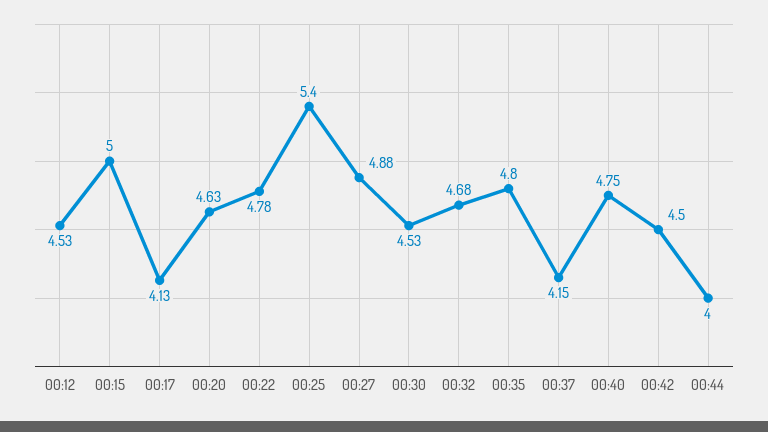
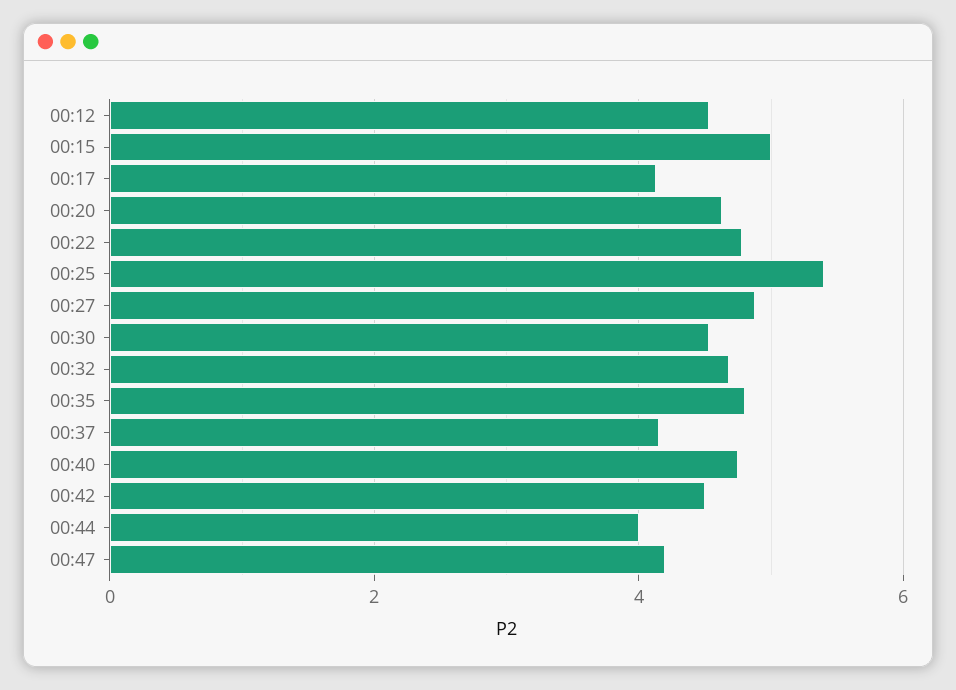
00:47: none -> 4.2

